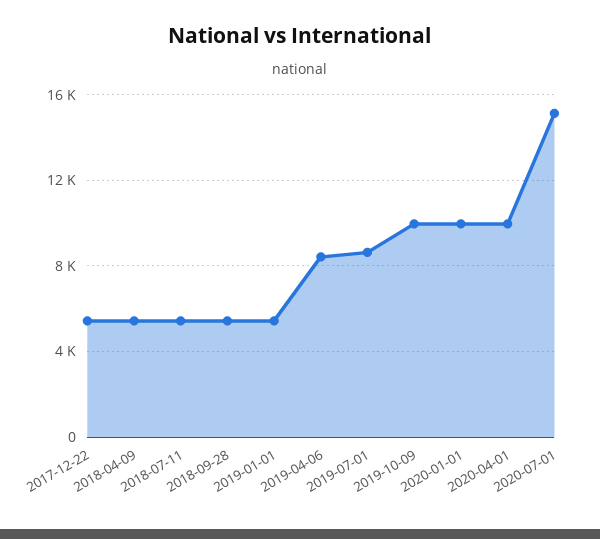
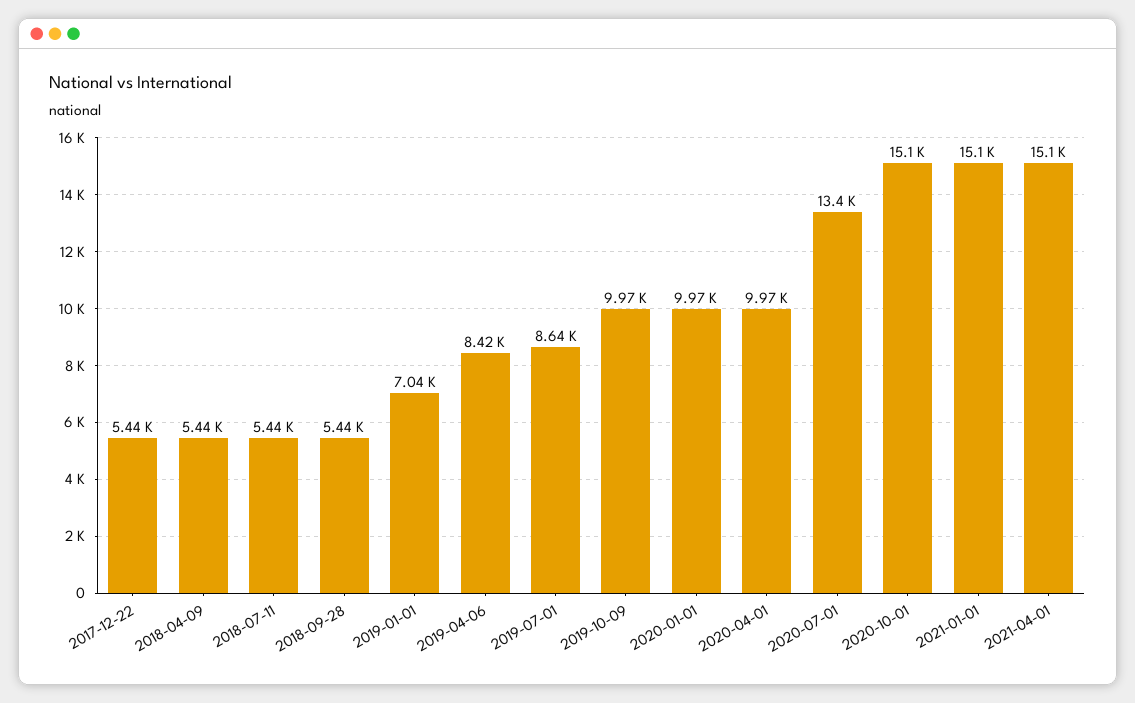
2019-01-01: 5500 -> 7040
2020-07-01: 15000 -> 13400
2020-10-01: none -> 15100
2021-01-01: none -> 15100
2021-04-01: none -> 15100

